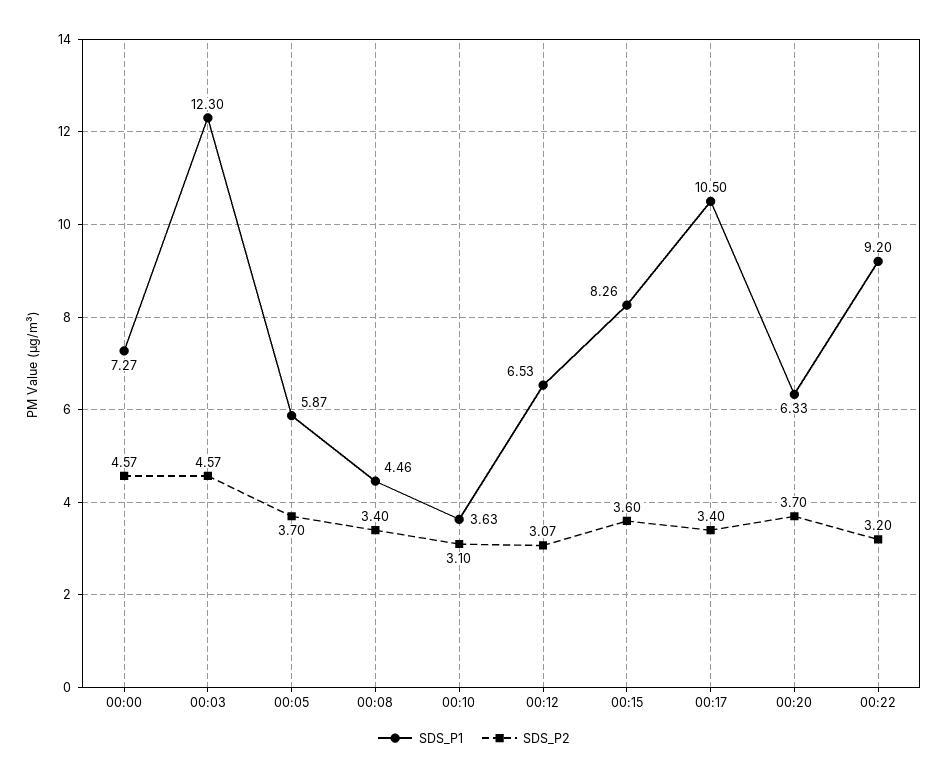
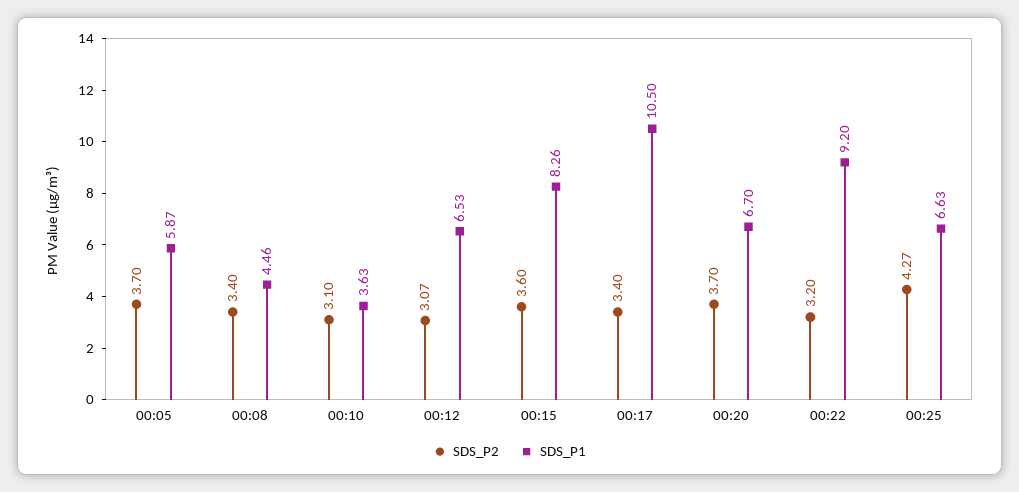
SDS_P1, 00:00: 7.27 -> none
SDS_P2, 00:00: 4.57 -> none
SDS_P1, 00:03: 12.3 -> none
SDS_P2, 00:03: 4.57 -> none
SDS_P1, 00:20: 6.33 -> 6.7
SDS_P2, 00:25: none -> 4.27
SDS_P1, 00:25: none -> 6.63

